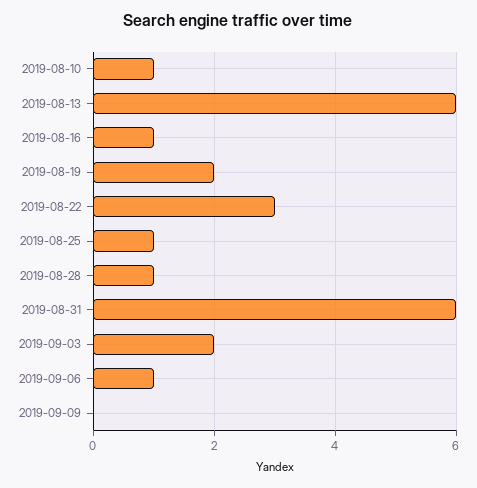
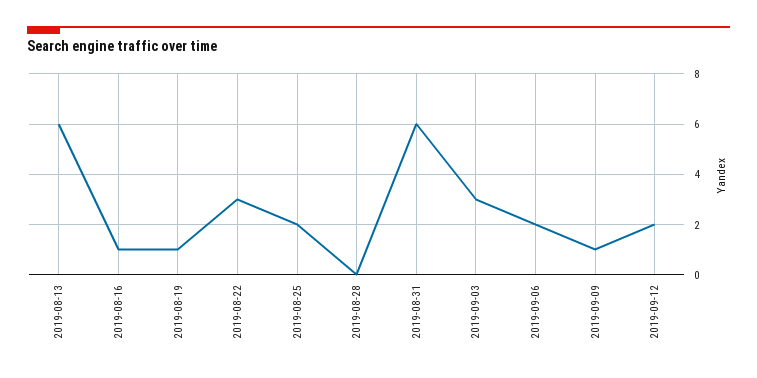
2019-08-10: 1 -> none
2019-08-19: 2 -> 1
2019-08-25: 1 -> 2
2019-08-28: 1 -> 0
2019-09-03: 2 -> 3
2019-09-06: 1 -> 2
2019-09-09: 0 -> 1
2019-09-12: none -> 2

